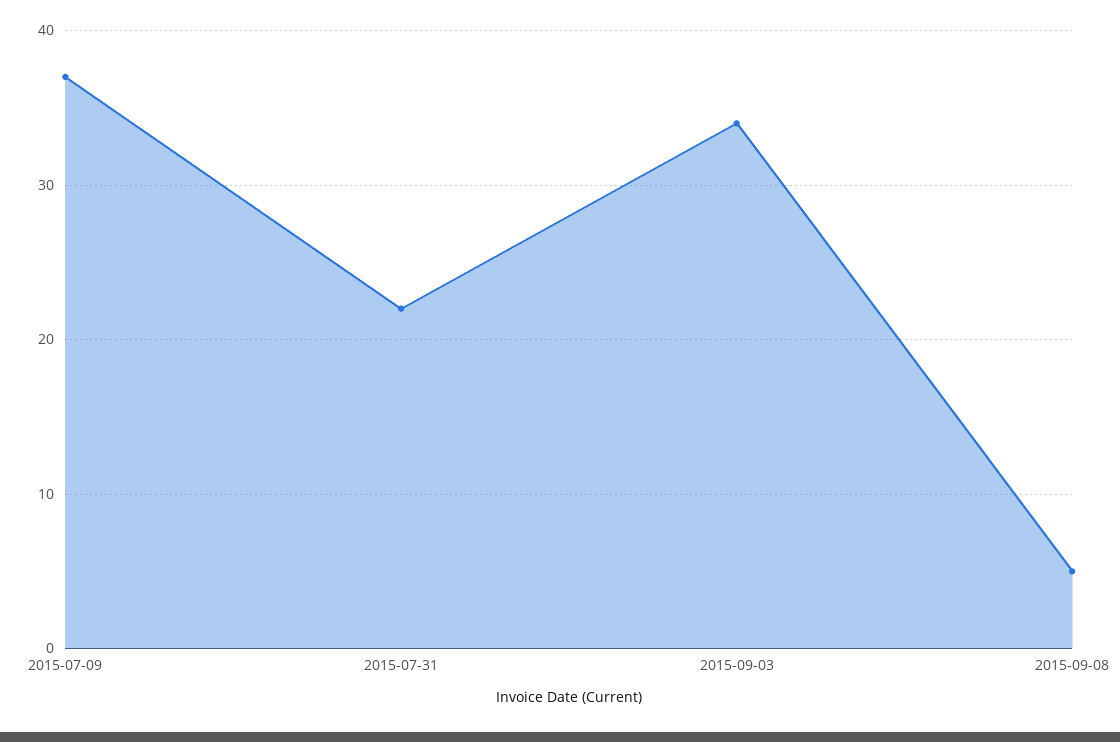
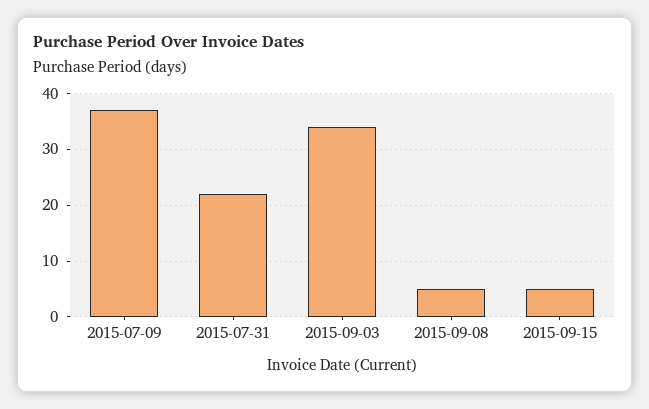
2015-09-15: none -> 5

